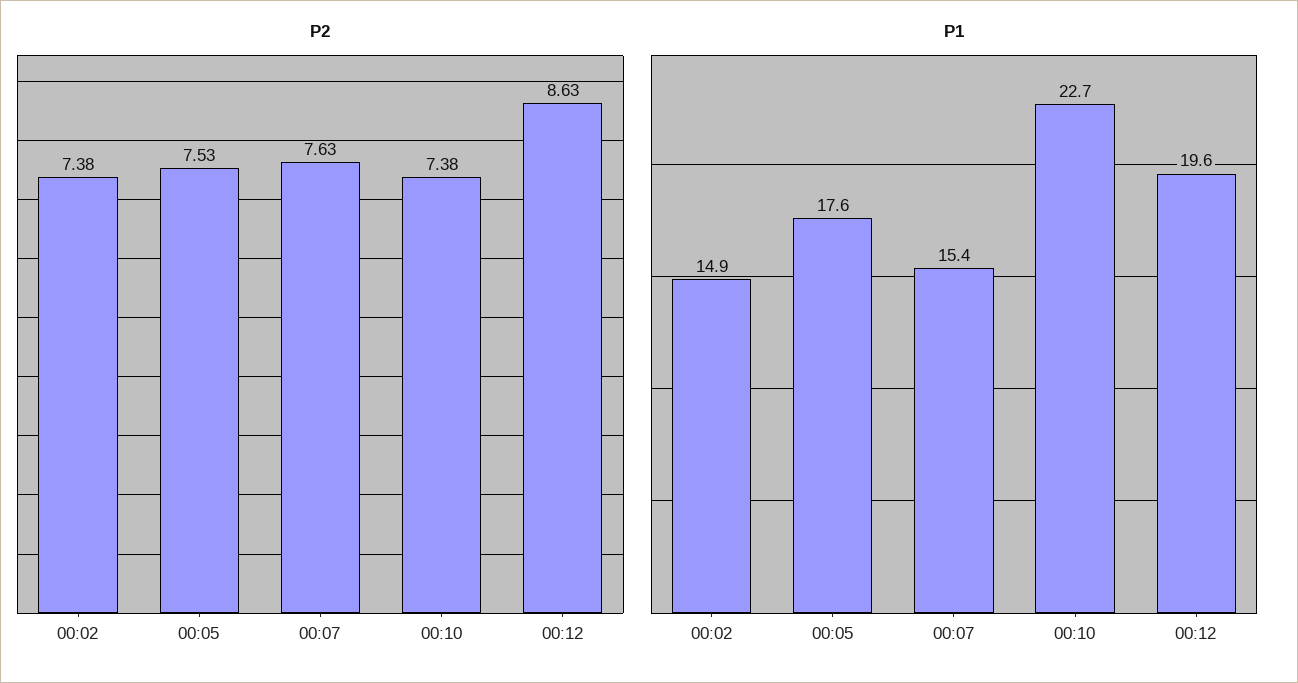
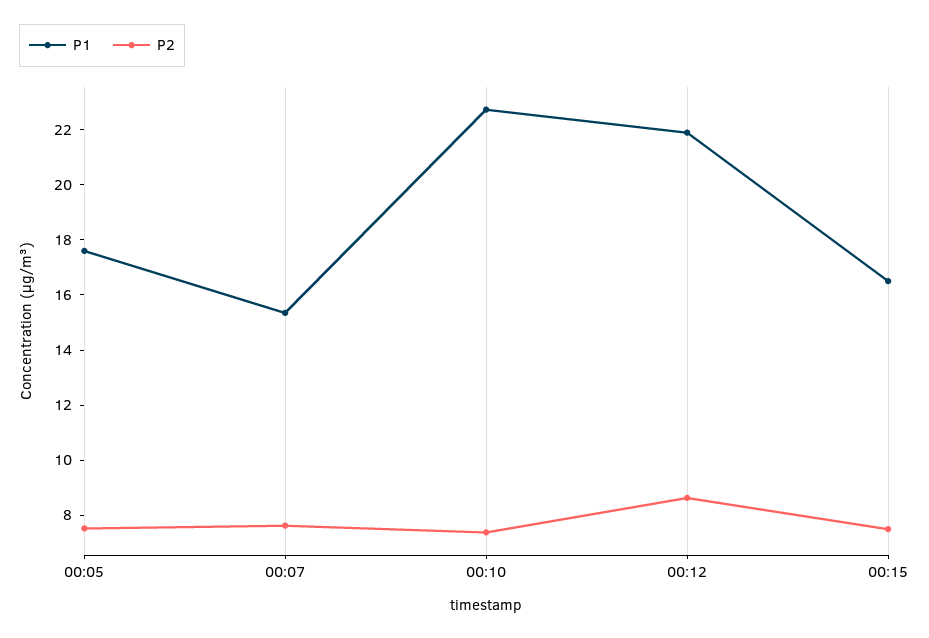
P2, 00:02: 7.38 -> none
P1, 00:02: 14.9 -> none
P1, 00:12: 19.6 -> 22
P1, 00:15: none -> 16.5
P2, 00:15: none -> 7.5

